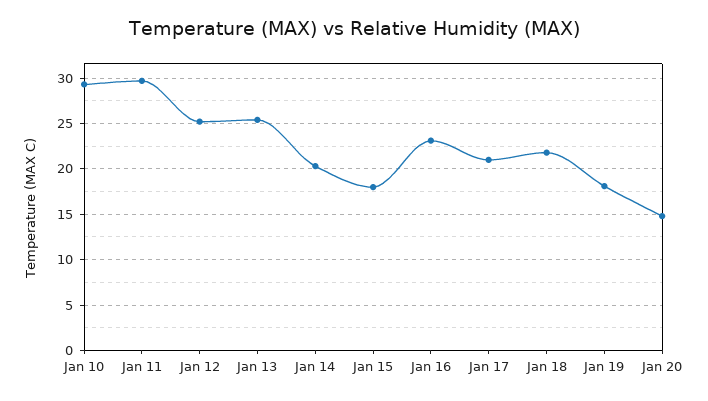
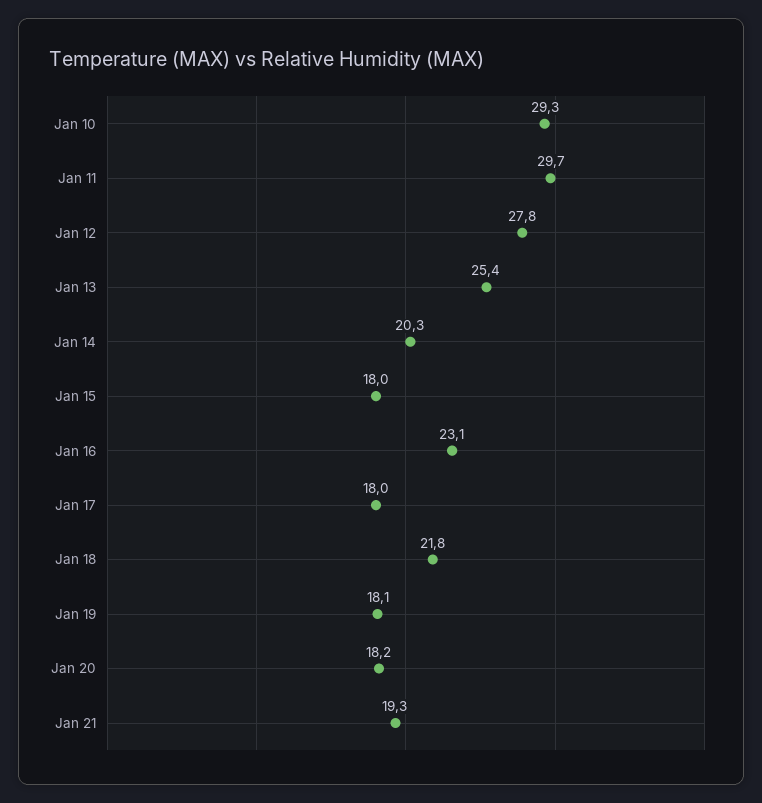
Jan 12: 25 -> 27.8
Jan 17: 21 -> 18
Jan 20: 15 -> 18.2
Jan 21: none -> 19.3

